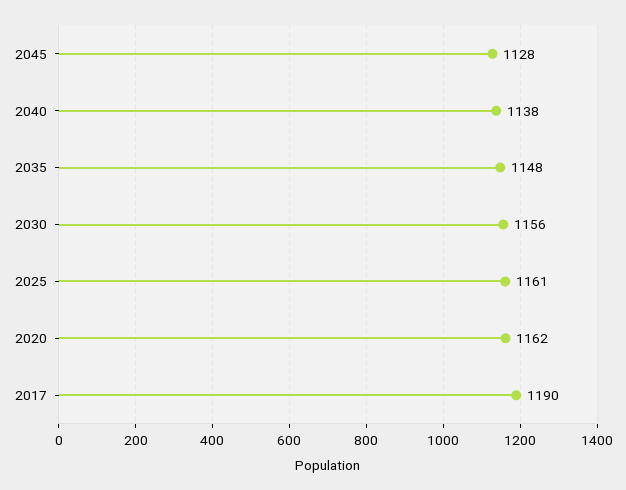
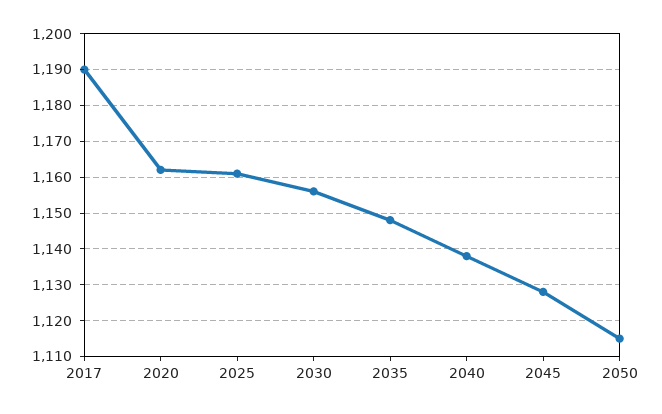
2050: none -> 1115

